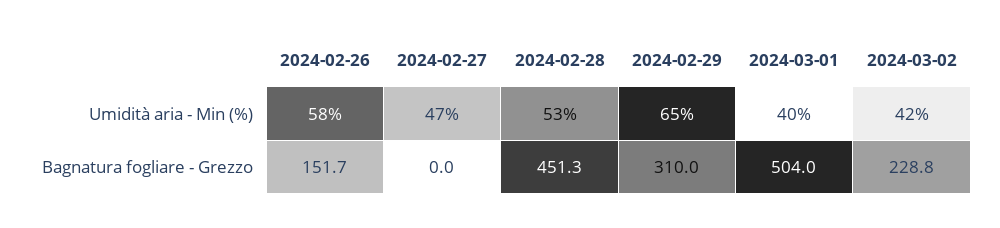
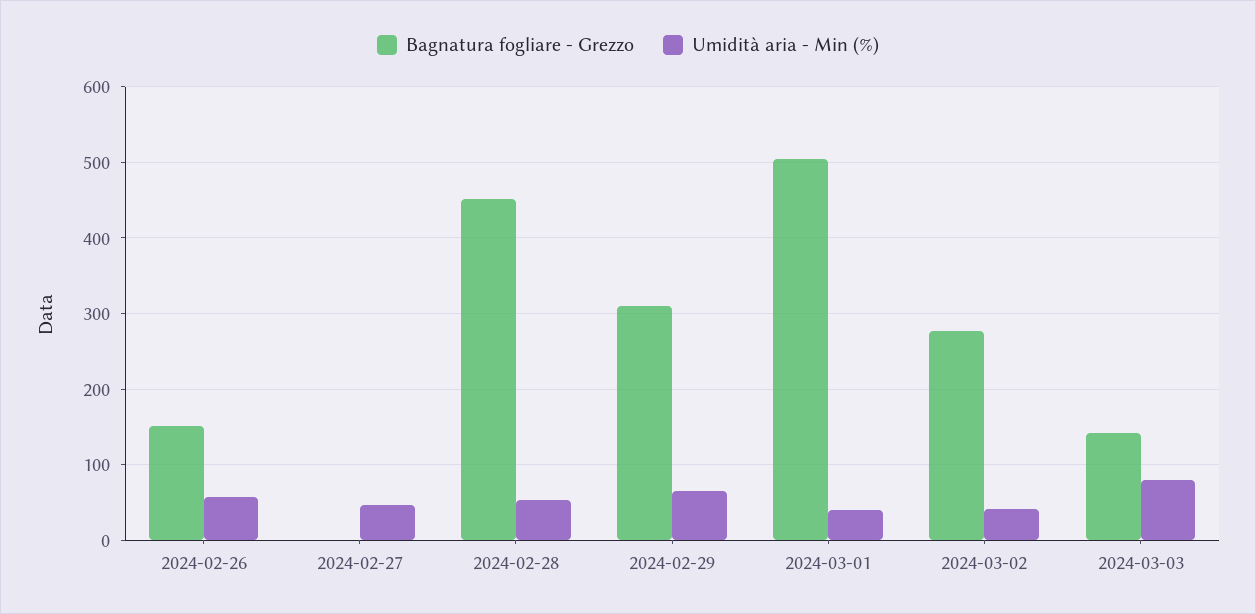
Bagnatura fogliare - Grezzo, 2024-03-02: 228.8 -> 280
Bagnatura fogliare - Grezzo, 2024-03-03: none -> 140
Umidità aria - Min (%), 2024-03-03: none -> 80

